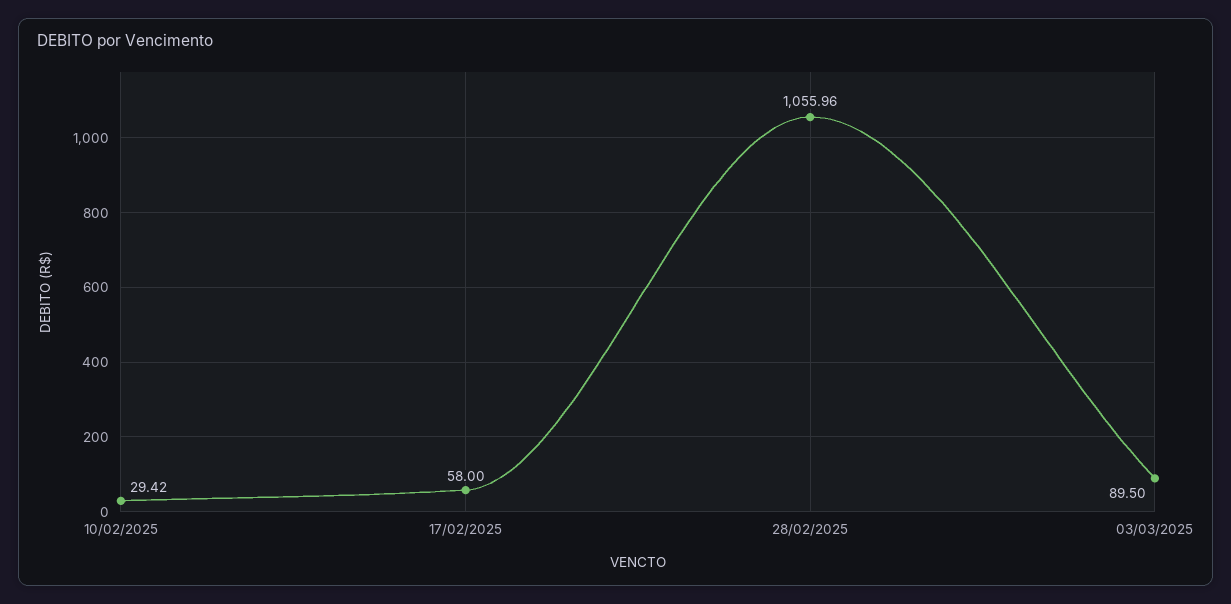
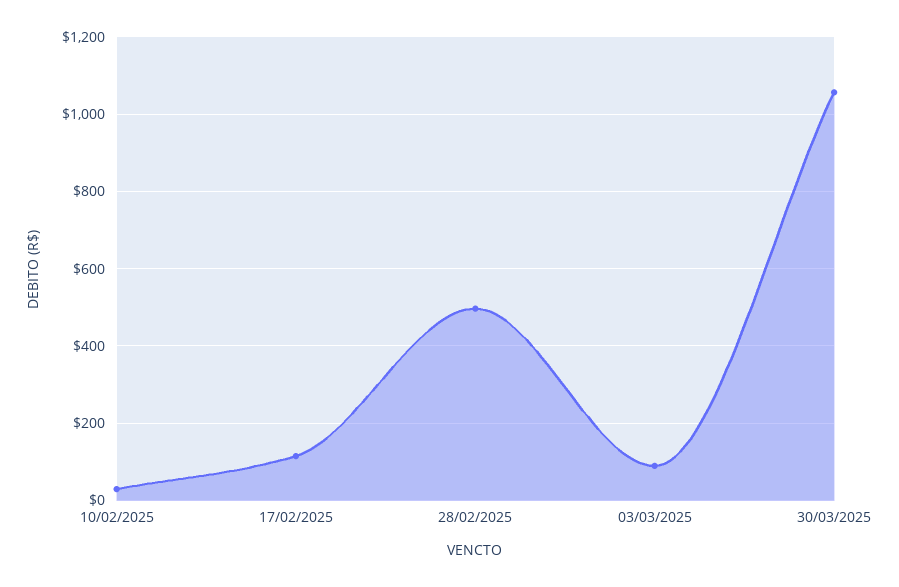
17/02/2025: 58 -> 120
28/02/2025: 1055.96 -> 500
30/03/2025: none -> 1060

